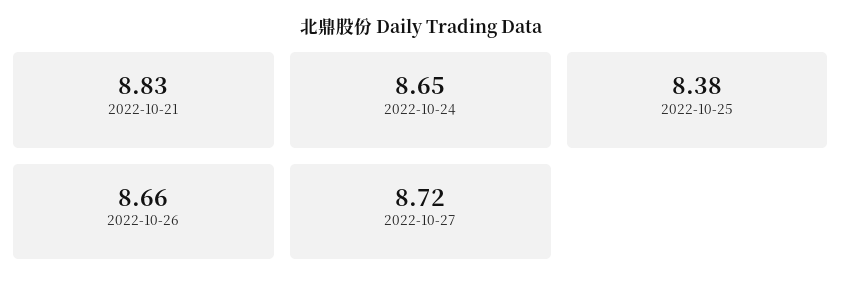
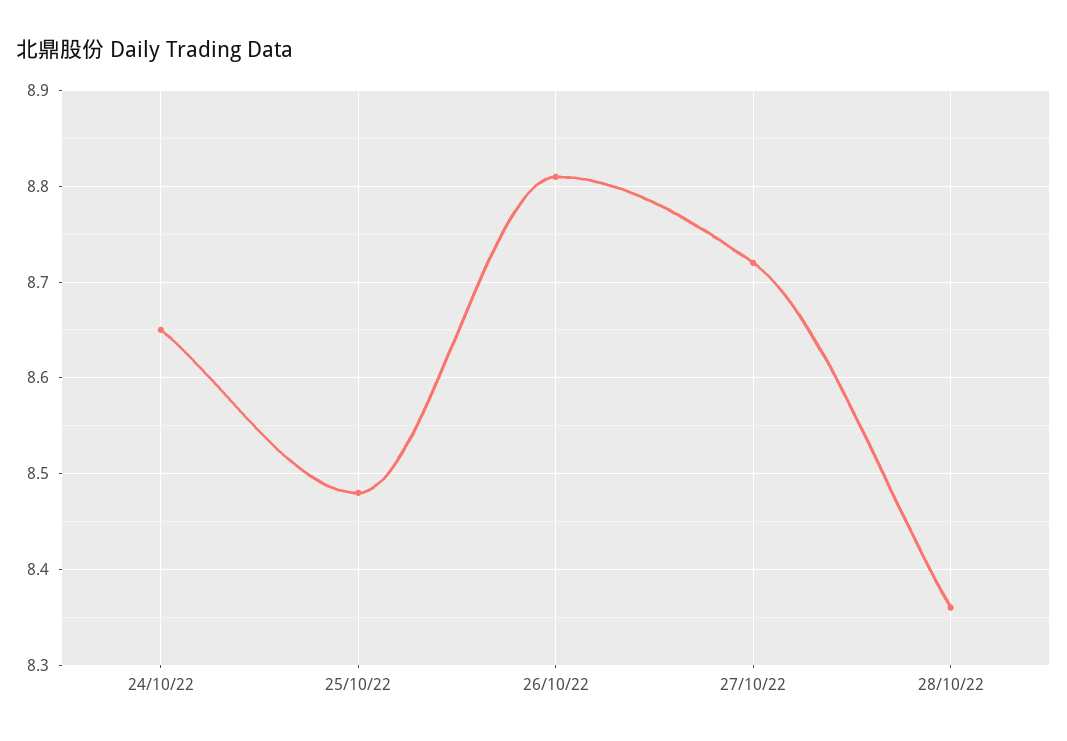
2022-10-21: 8.83 -> none
2022-10-25: 8.38 -> 8.48
2022-10-26: 8.66 -> 8.81
28/10/22: none -> 8.36

